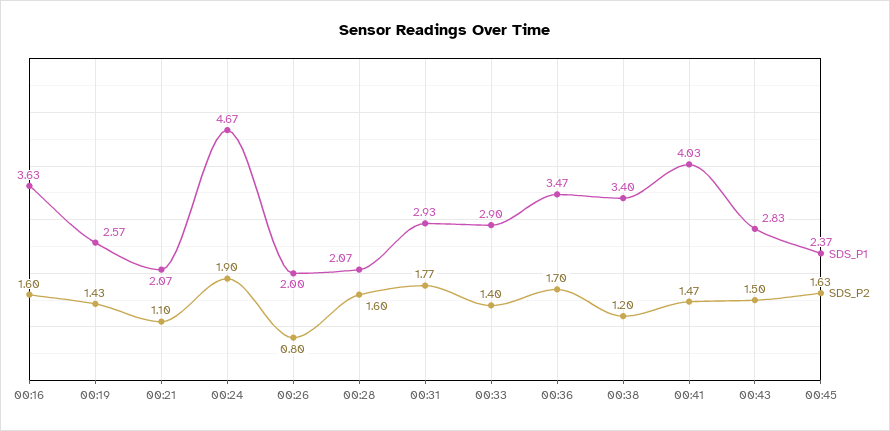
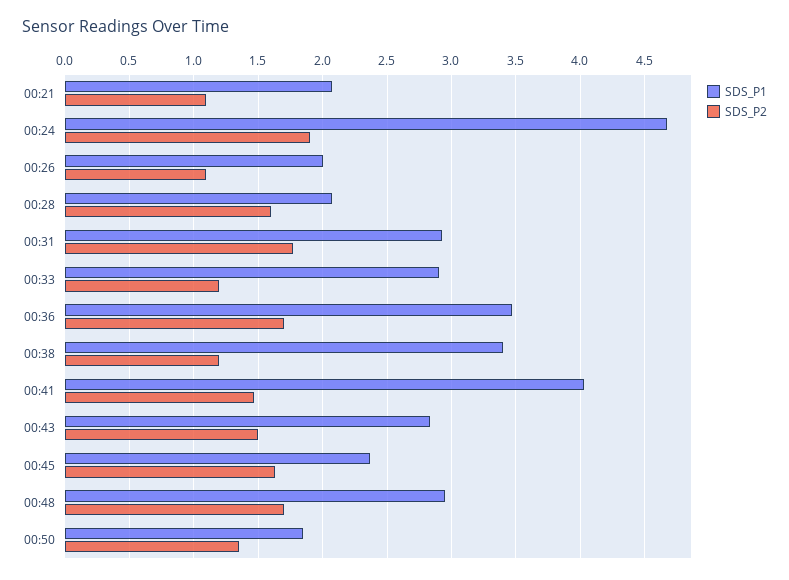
SDS_P1, 00:16: 3.63 -> none
SDS_P2, 00:16: 1.6 -> none
SDS_P1, 00:19: 2.57 -> none
SDS_P2, 00:19: 1.43 -> none
SDS_P2, 00:26: 0.8 -> 1.1
SDS_P2, 00:33: 1.4 -> 1.2
SDS_P1, 00:48: none -> 2.95
SDS_P2, 00:48: none -> 1.7
SDS_P1, 00:50: none -> 1.85
SDS_P2, 00:50: none -> 1.35

